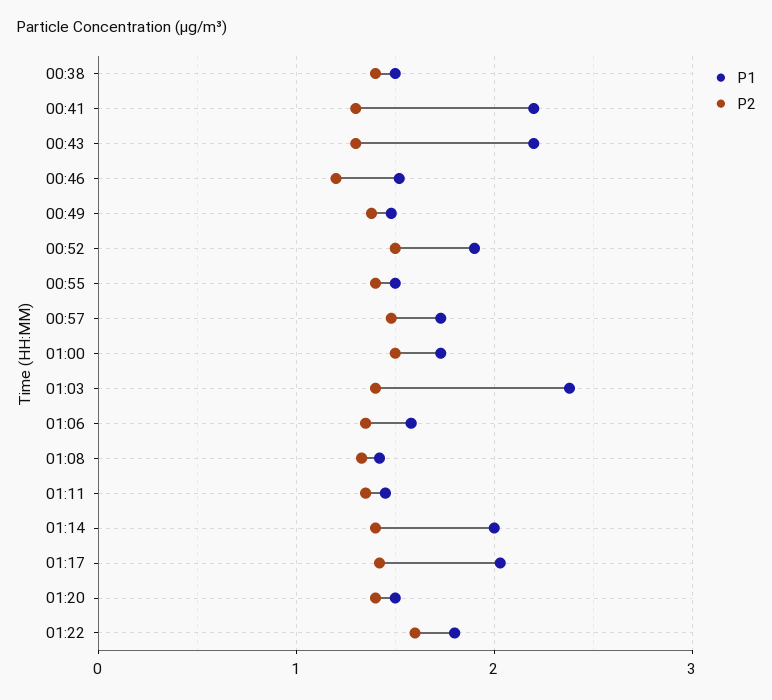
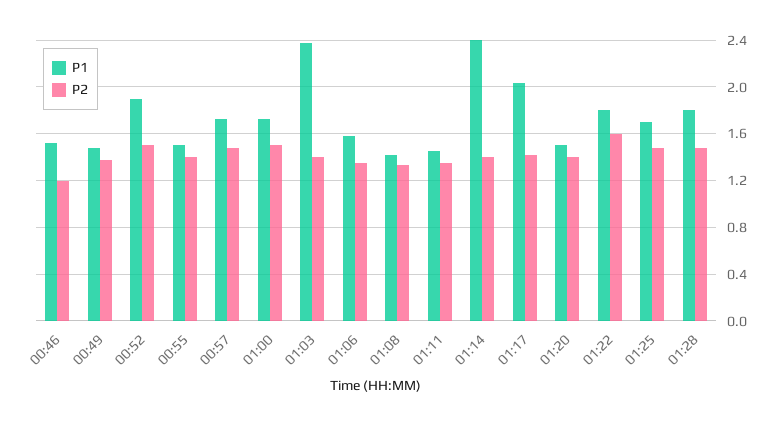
P1, 00:38: 1.5 -> none
P2, 00:38: 1.4 -> none
P1, 00:41: 2.2 -> none
P2, 00:41: 1.3 -> none
P1, 00:43: 2.2 -> none
P2, 00:43: 1.3 -> none
P1, 01:14: 2 -> 2.4
P1, 01:25: none -> 1.7
P2, 01:25: none -> 1.5
P1, 01:28: none -> 1.8
P2, 01:28: none -> 1.5

